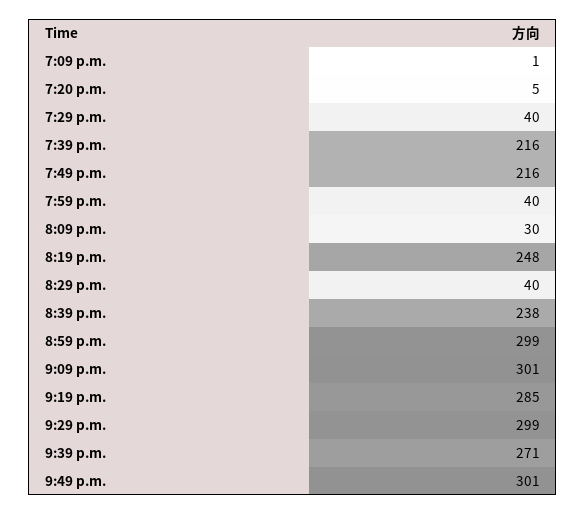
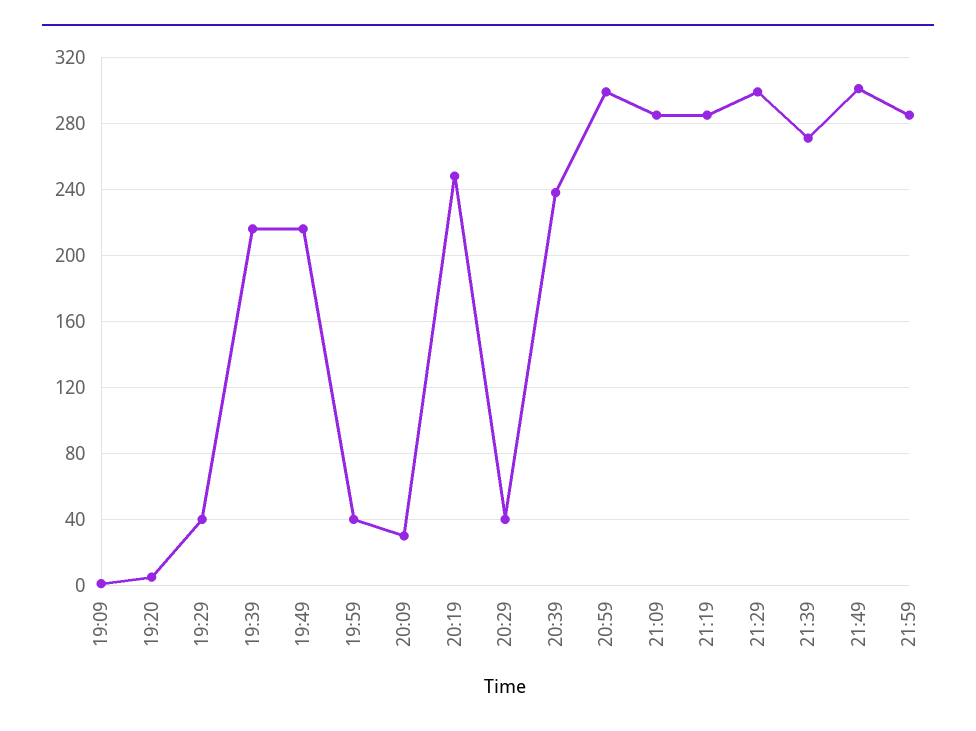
9:09 p.m.: 301 -> 285
21:59: none -> 285

